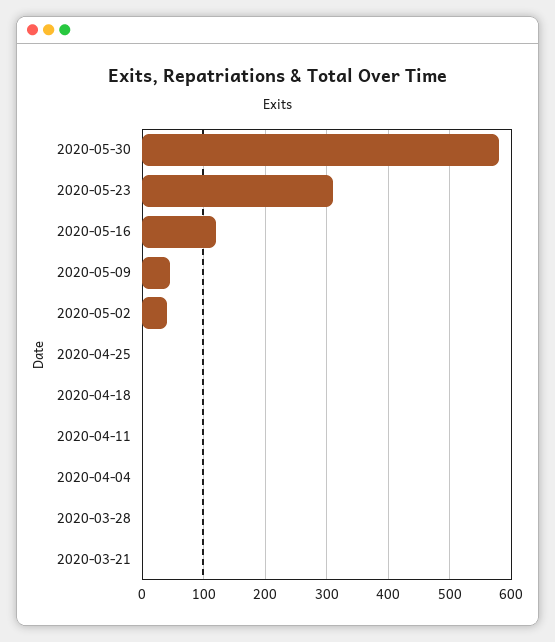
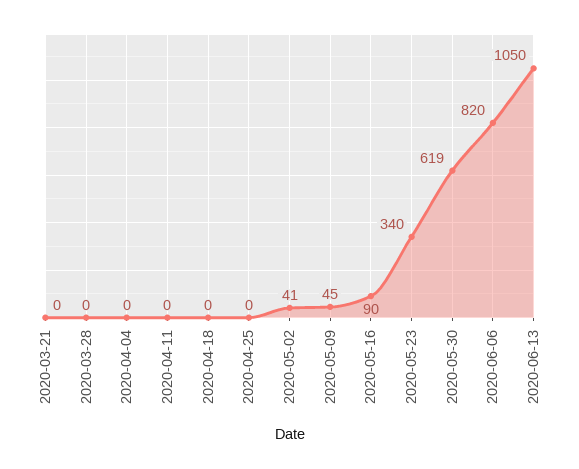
2020-05-30: 580 -> 619
2020-05-23: 310 -> 340
2020-05-16: 120 -> 90
2020-06-06: none -> 820
2020-06-13: none -> 1050

